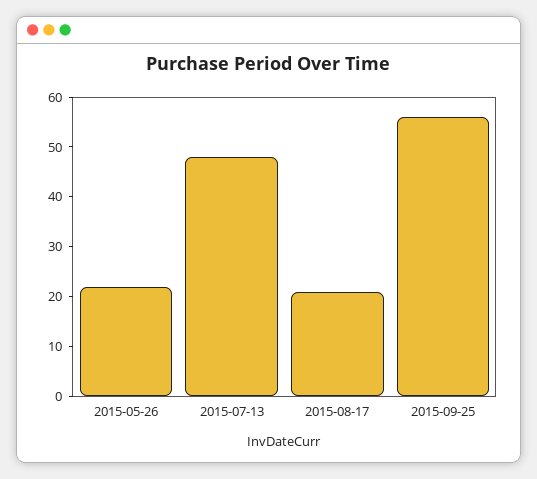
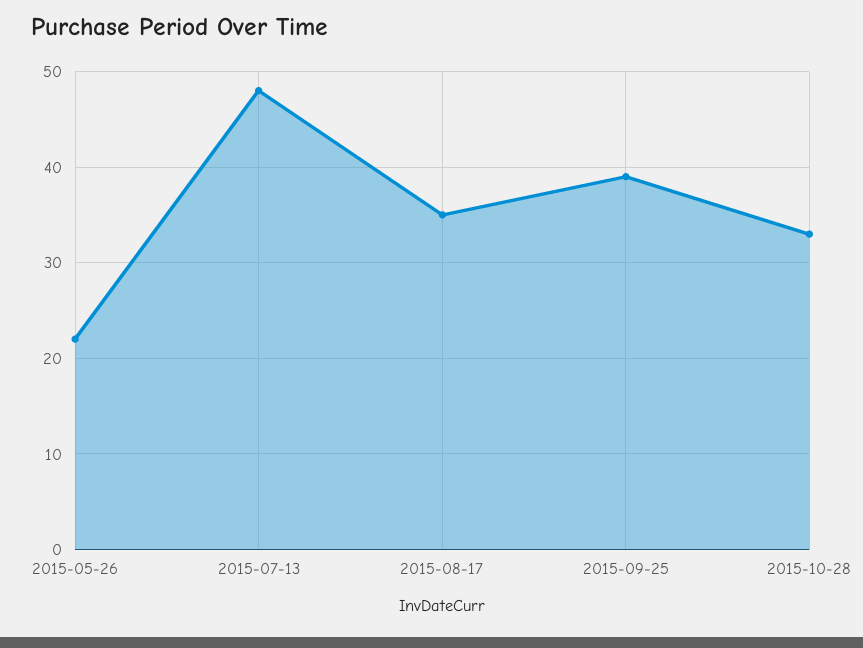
2015-08-17: 20 -> 35
2015-09-25: 55 -> 39
2015-10-28: none -> 33

